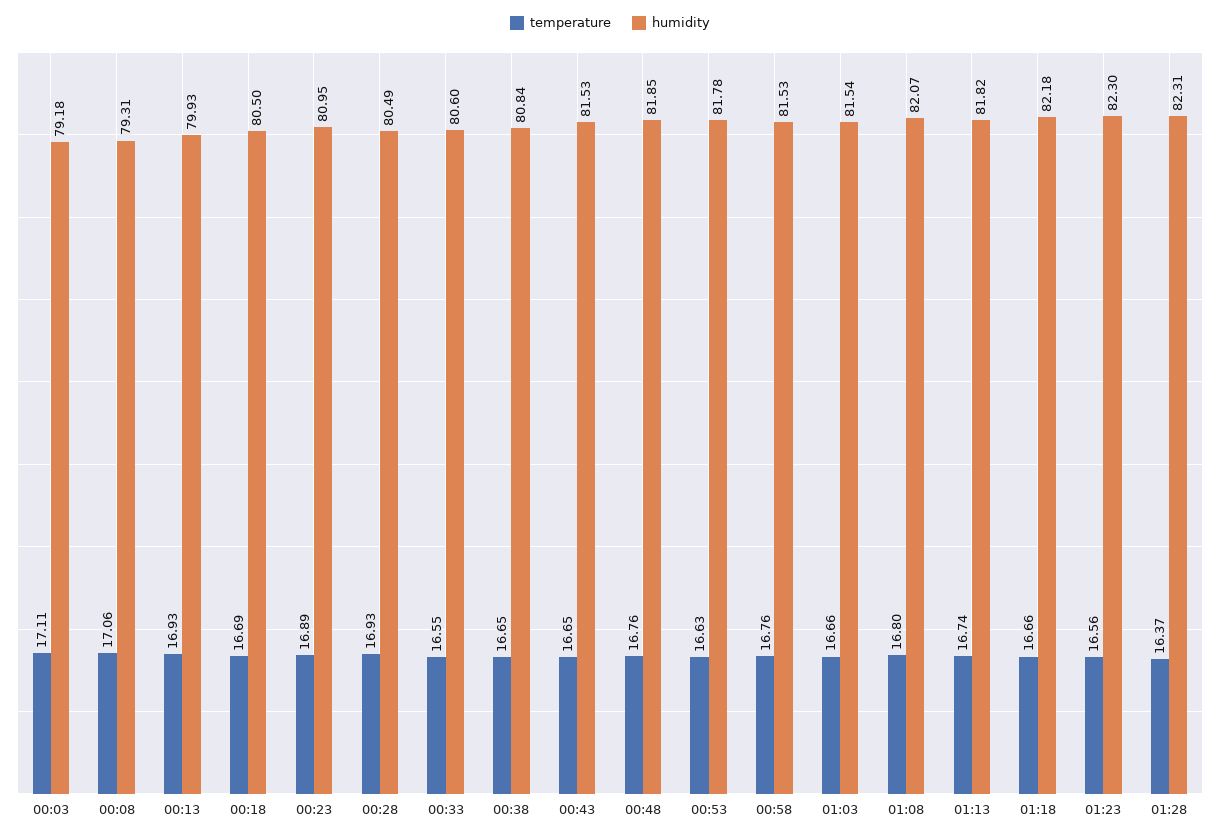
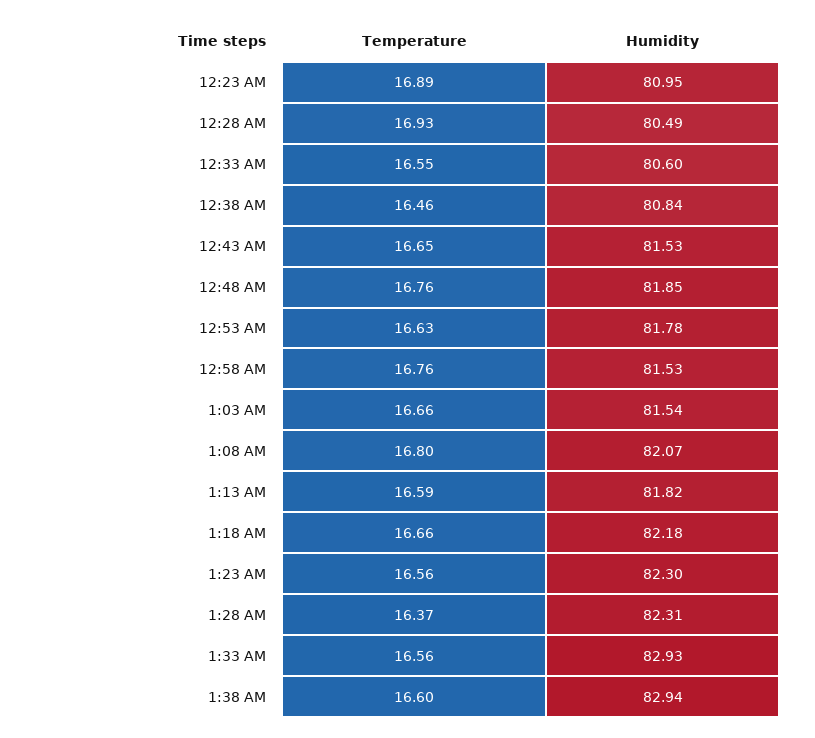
temperature, 00:03: 17.11 -> none
humidity, 00:03: 79.18 -> none
temperature, 00:08: 17.06 -> none
humidity, 00:08: 79.31 -> none
temperature, 00:13: 16.93 -> none
humidity, 00:13: 79.93 -> none
temperature, 00:18: 16.69 -> none
humidity, 00:18: 80.5 -> none
temperature, 00:38: 16.65 -> 16.46
temperature, 01:13: 16.74 -> 16.59
temperature, 1:33 AM: none -> 16.56
humidity, 1:33 AM: none -> 82.93
temperature, 1:38 AM: none -> 16.6
humidity, 1:38 AM: none -> 82.94

